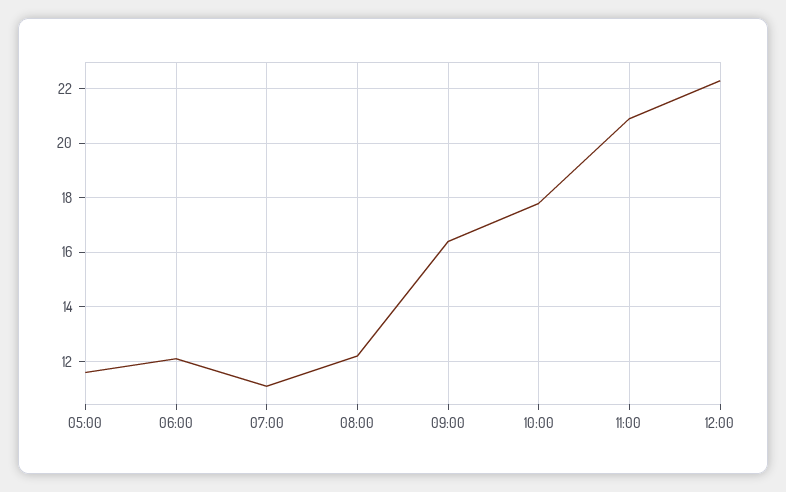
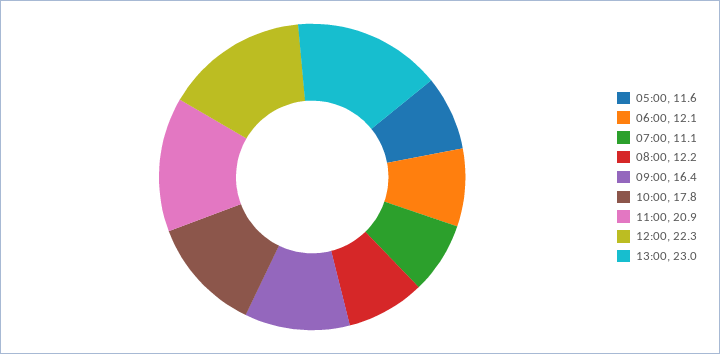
13:00: none -> 23

